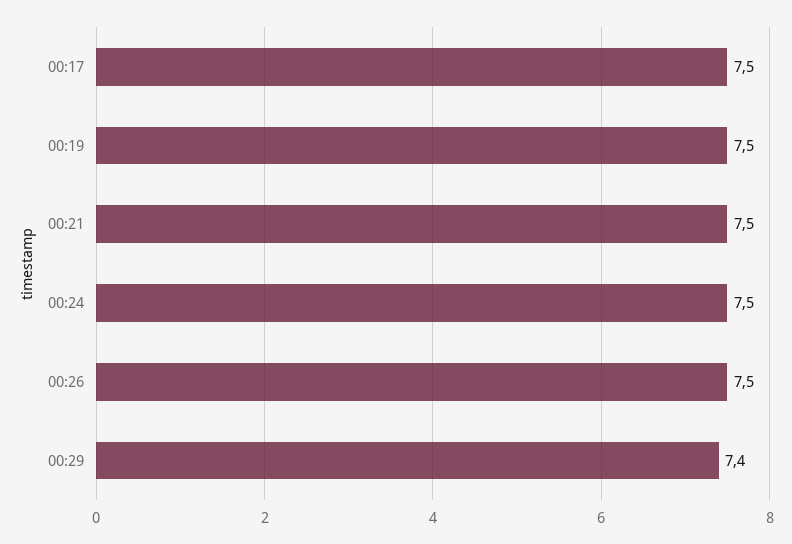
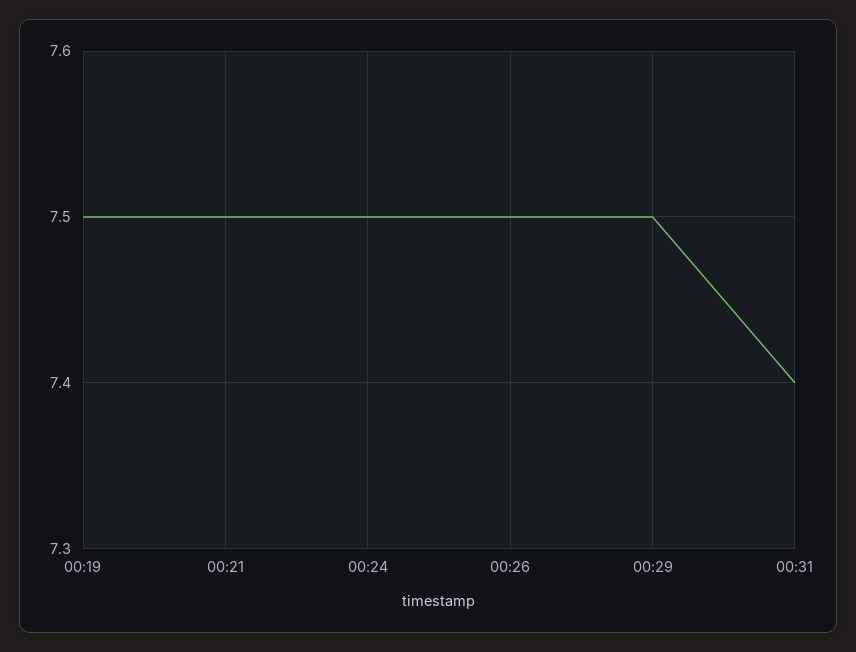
00:17: 7.5 -> none
00:29: 7.4 -> 7.5
00:31: none -> 7.4

